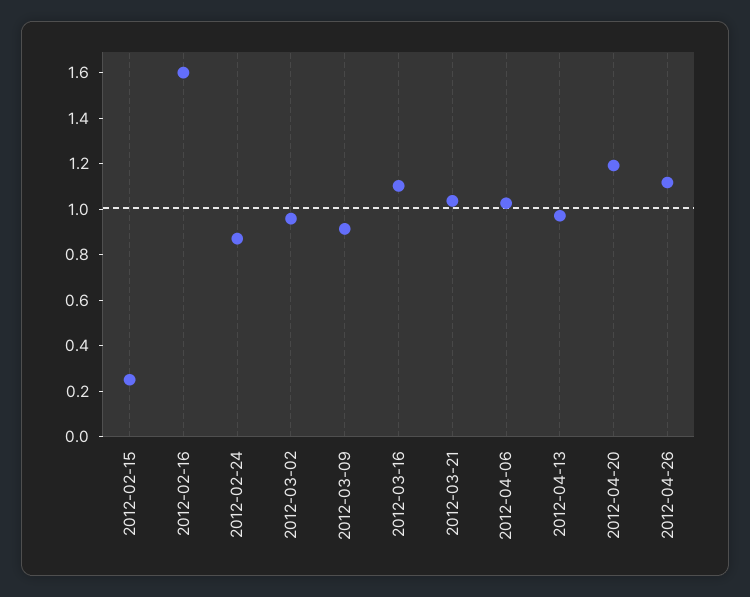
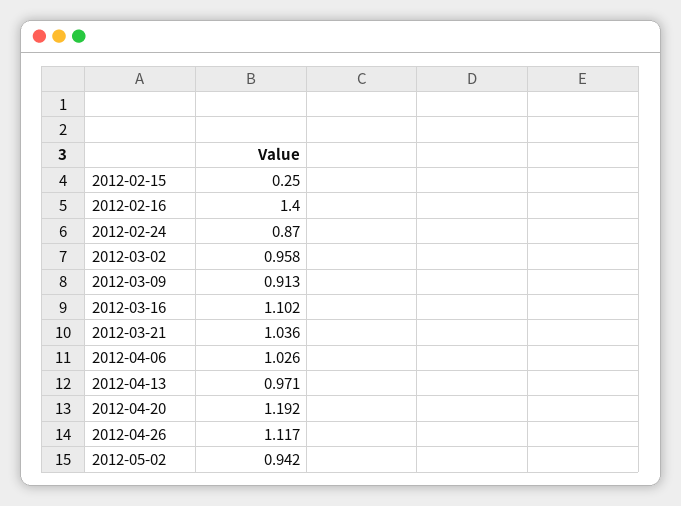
2012-02-16: 1.6 -> 1.4
2012-05-02: none -> 0.942

